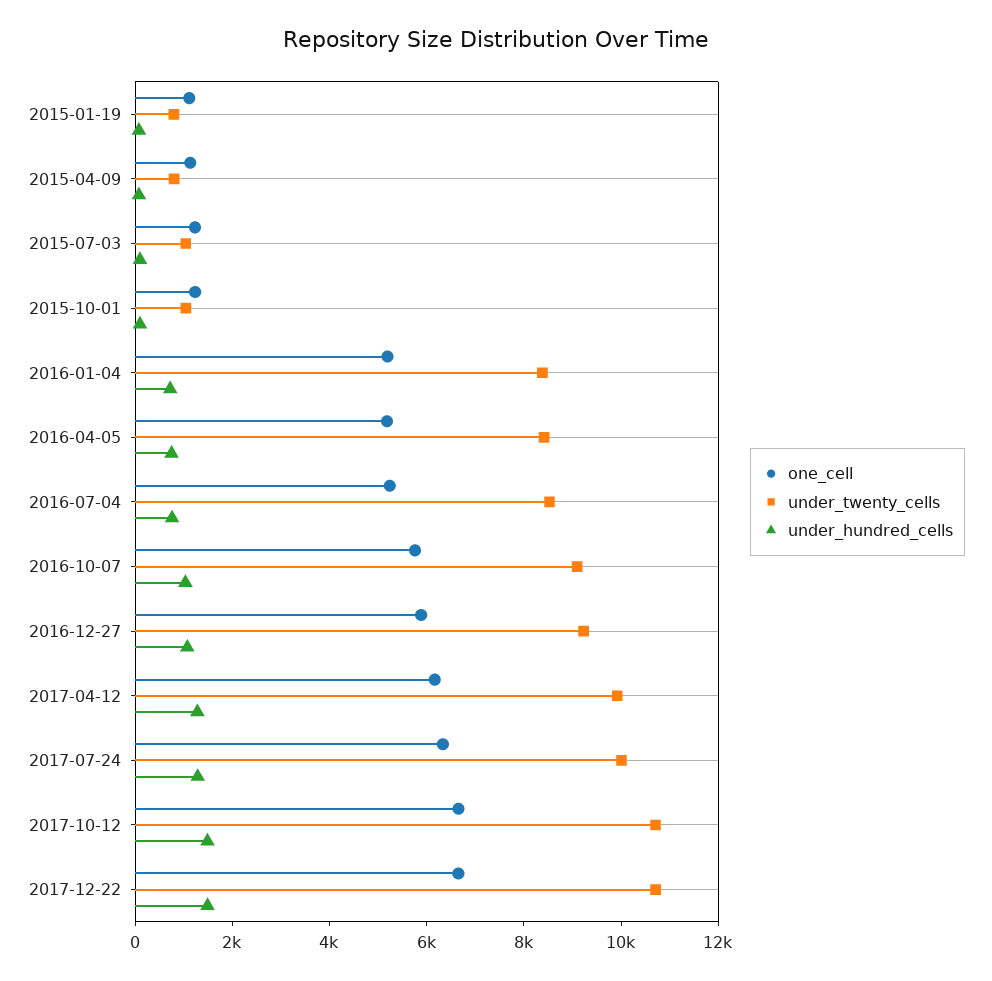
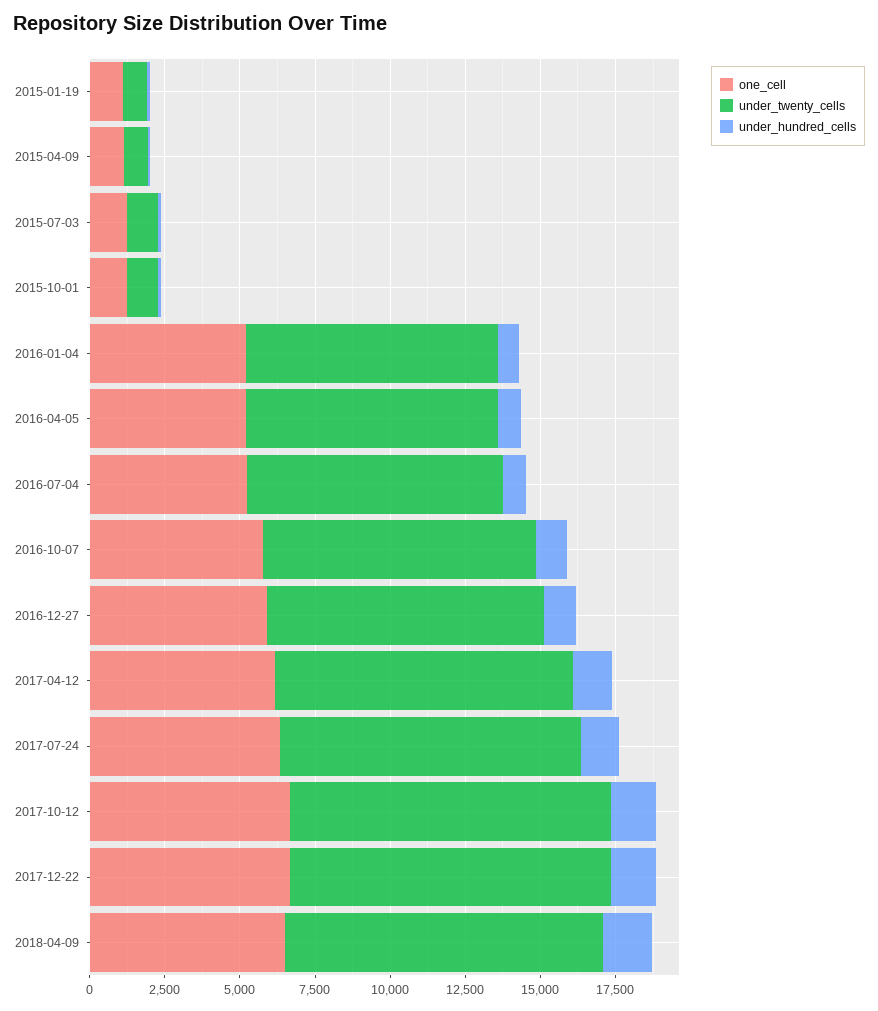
one_cell, 2018-04-09: none -> 6500
under_twenty_cells, 2018-04-09: none -> 10500
under_hundred_cells, 2018-04-09: none -> 1500

